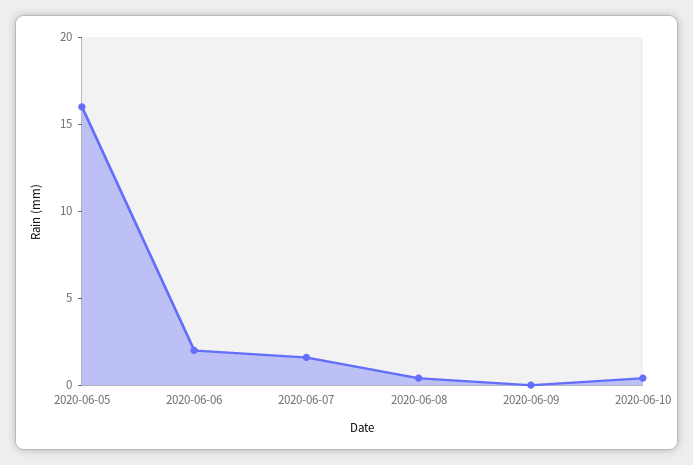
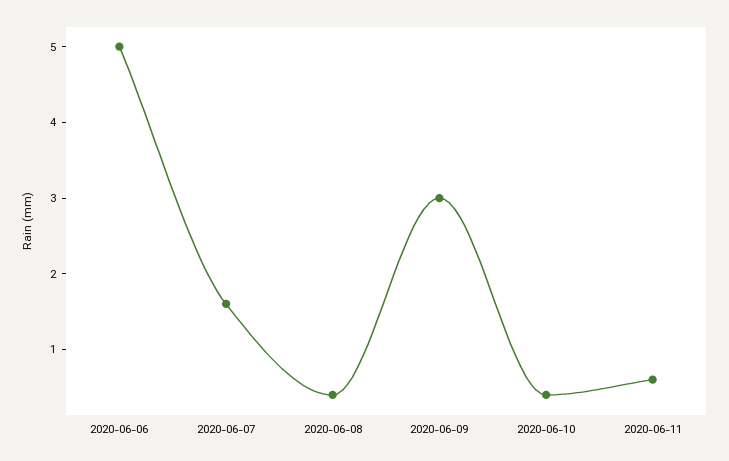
2020-06-05: 16 -> none
2020-06-06: 2 -> 5
2020-06-09: 0 -> 3
2020-06-11: none -> 0.5

